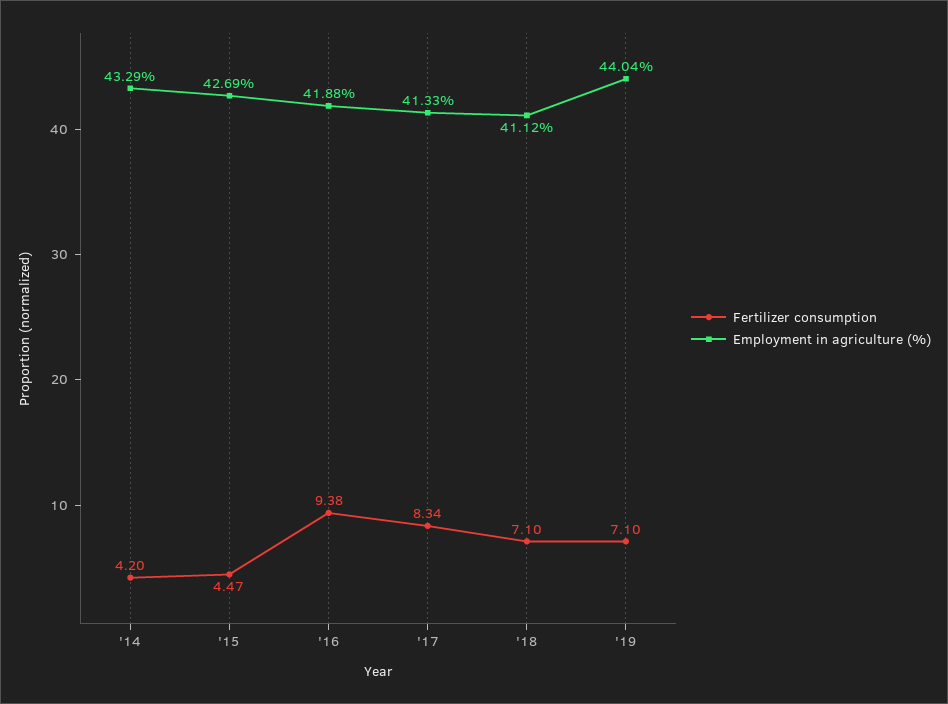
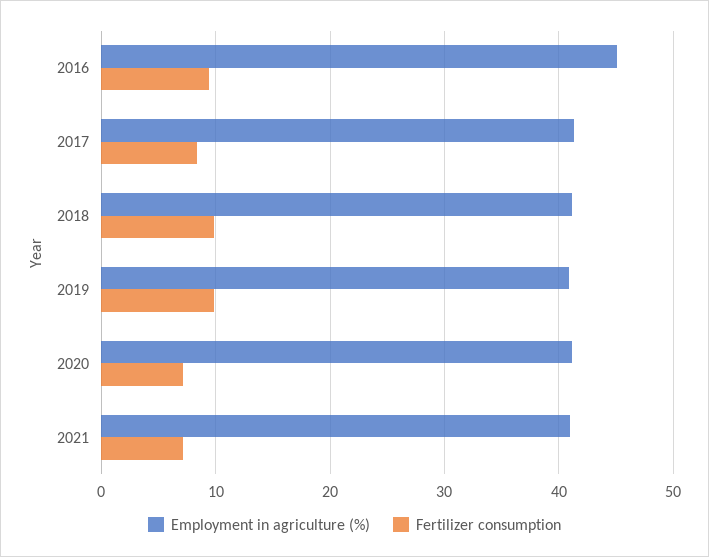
Fertilizer consumption, '14: 4.2 -> none
Employment in agriculture (%), '14: 43.29 -> none
Fertilizer consumption, '15: 4.47 -> none
Employment in agriculture (%), '15: 42.69 -> none
Employment in agriculture (%), '16: 41.88 -> 45
Fertilizer consumption, '18: 7.1 -> 10
Fertilizer consumption, '19: 7.1 -> 10
Employment in agriculture (%), '19: 44.04 -> 41
Employment in agriculture (%), 2020: none -> 41
Fertilizer consumption, 2020: none -> 7
Employment in agriculture (%), 2021: none -> 41
Fertilizer consumption, 2021: none -> 7

